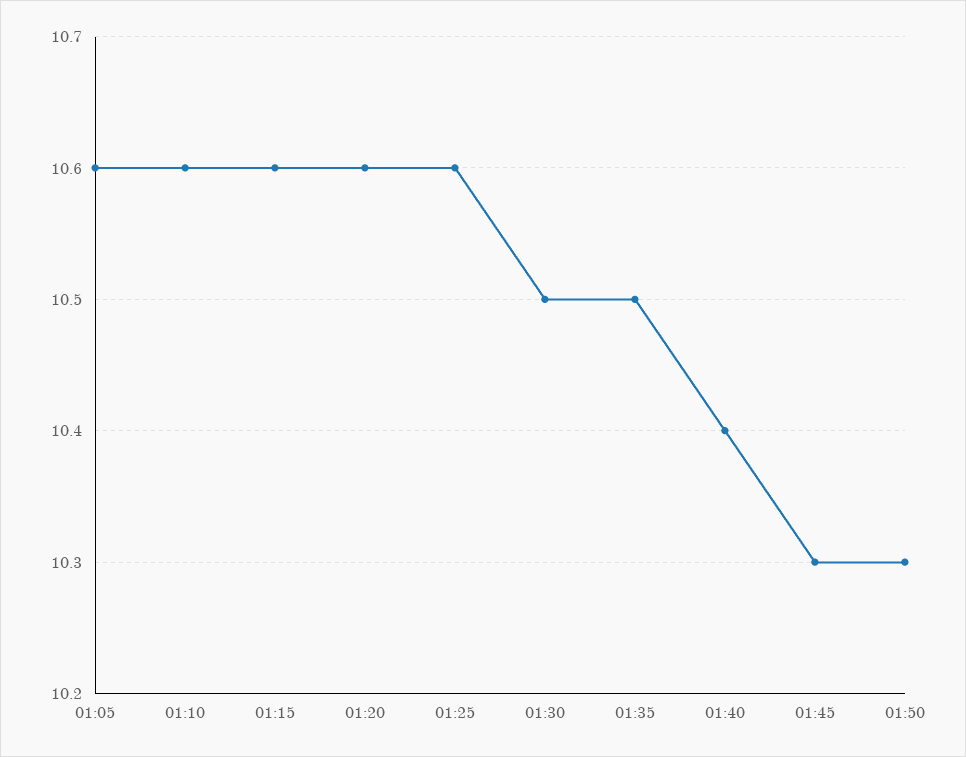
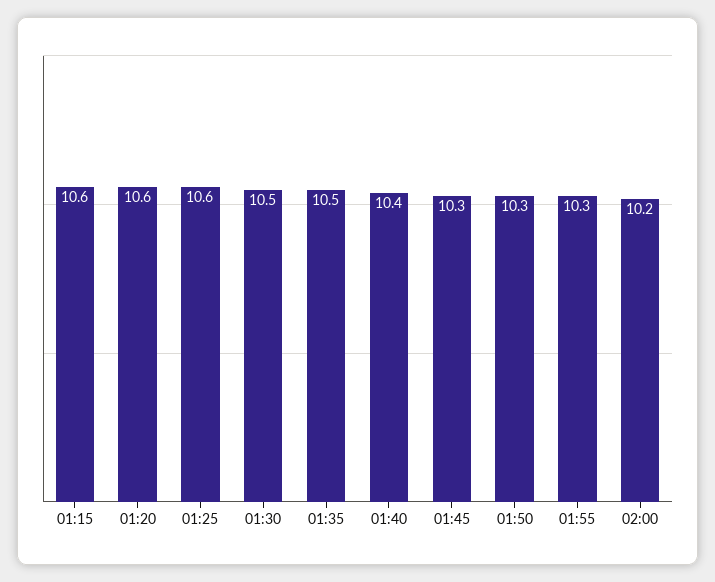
01:05: 10.6 -> none
01:10: 10.6 -> none
01:55: none -> 10.3
02:00: none -> 10.2

